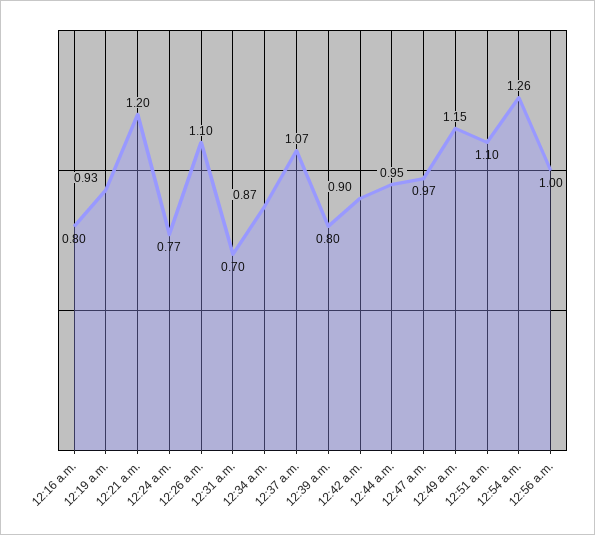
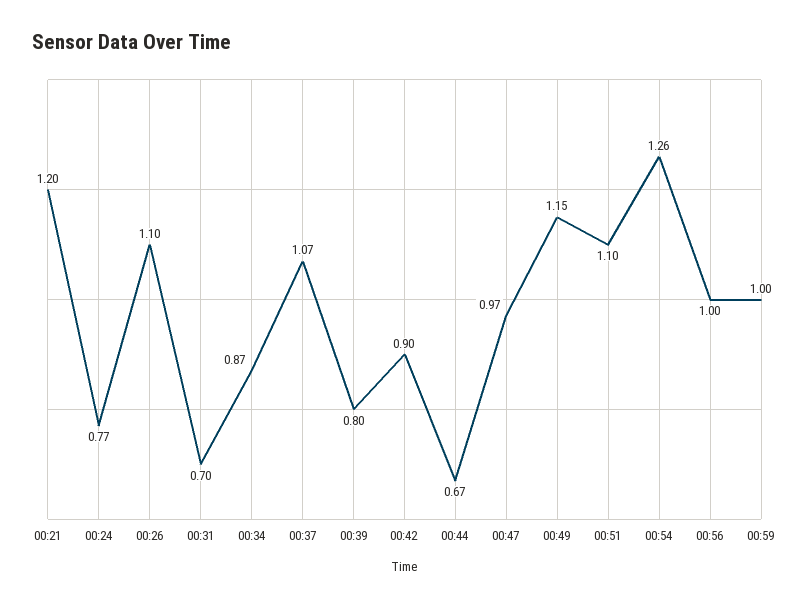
12:16 a.m.: 0.8 -> none
12:19 a.m.: 0.93 -> none
12:44 a.m.: 0.95 -> 0.67
00:59: none -> 1

